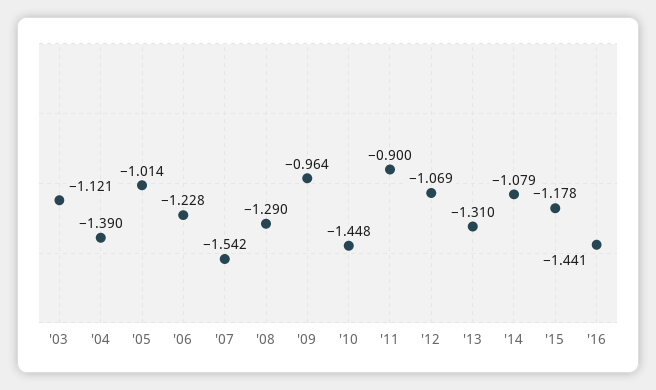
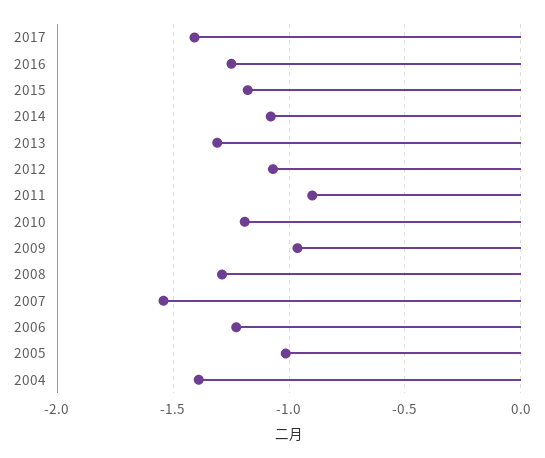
'03: -1.121 -> none
'10: -1.448 -> -1.2
'16: -1.441 -> -1.25
2017: none -> -1.4

